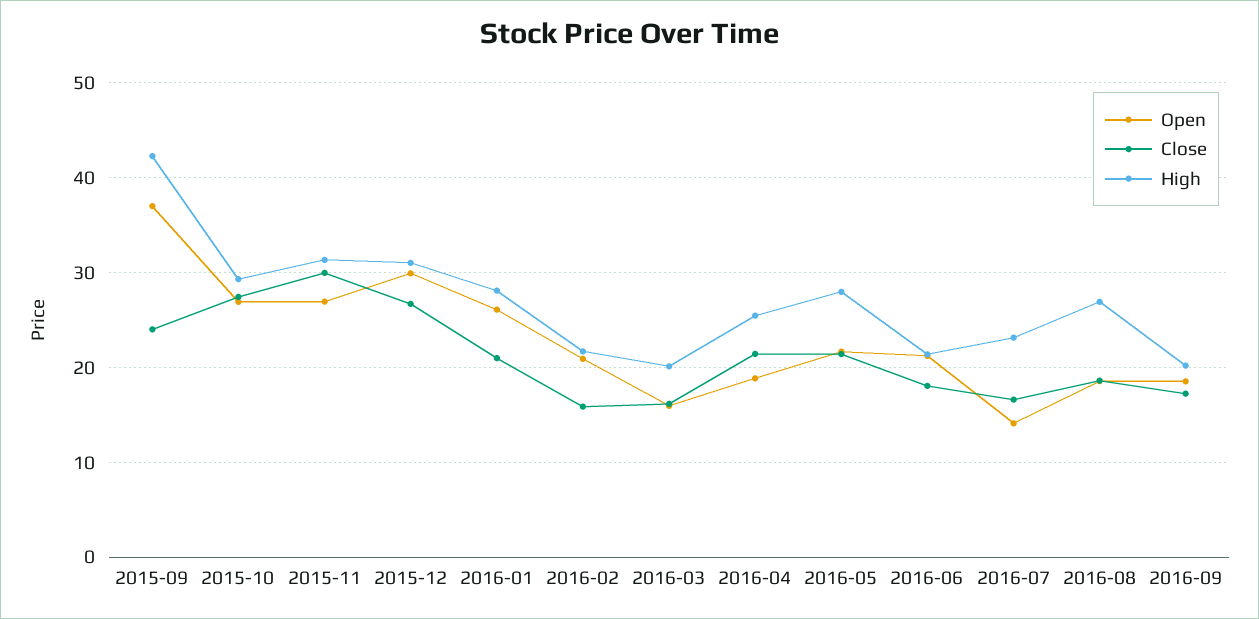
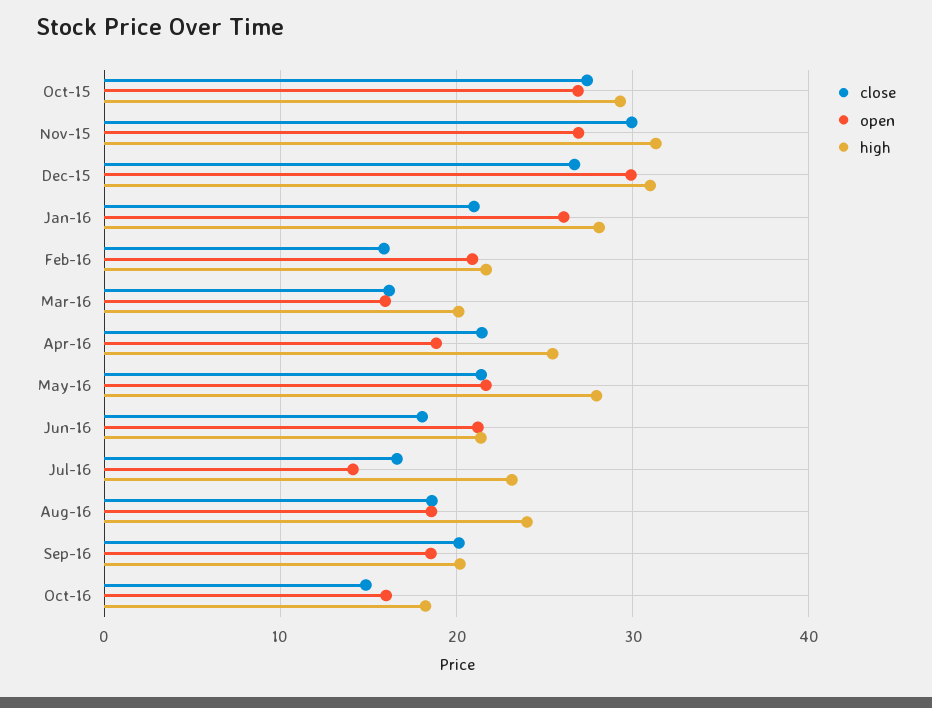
Open, 2015-09: 37 -> none
Close, 2015-09: 24 -> none
High, 2015-09: 42 -> none
High, 2016-08: 27 -> 24
Close, 2016-09: 17 -> 20
Close, Oct-16: none -> 15
Open, Oct-16: none -> 16
High, Oct-16: none -> 18

